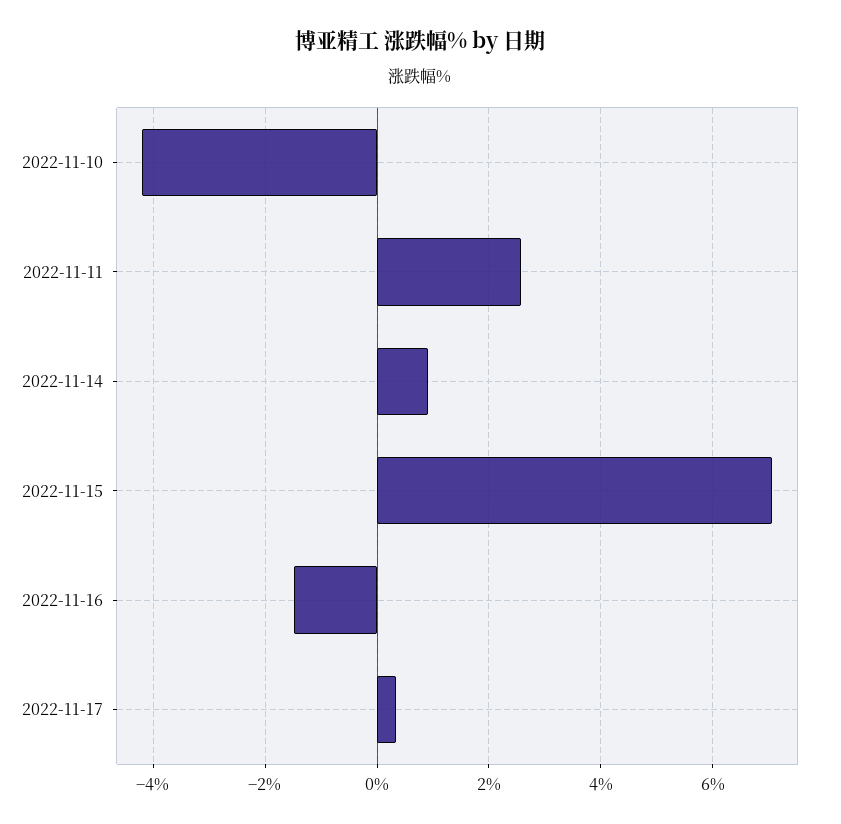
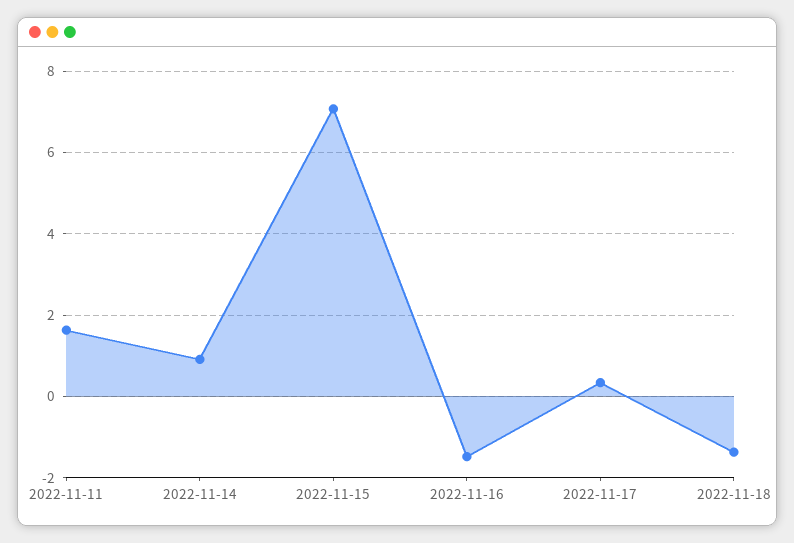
2022-11-10: -4.2 -> none
2022-11-11: 2.6 -> 1.6
2022-11-18: none -> -1.4

